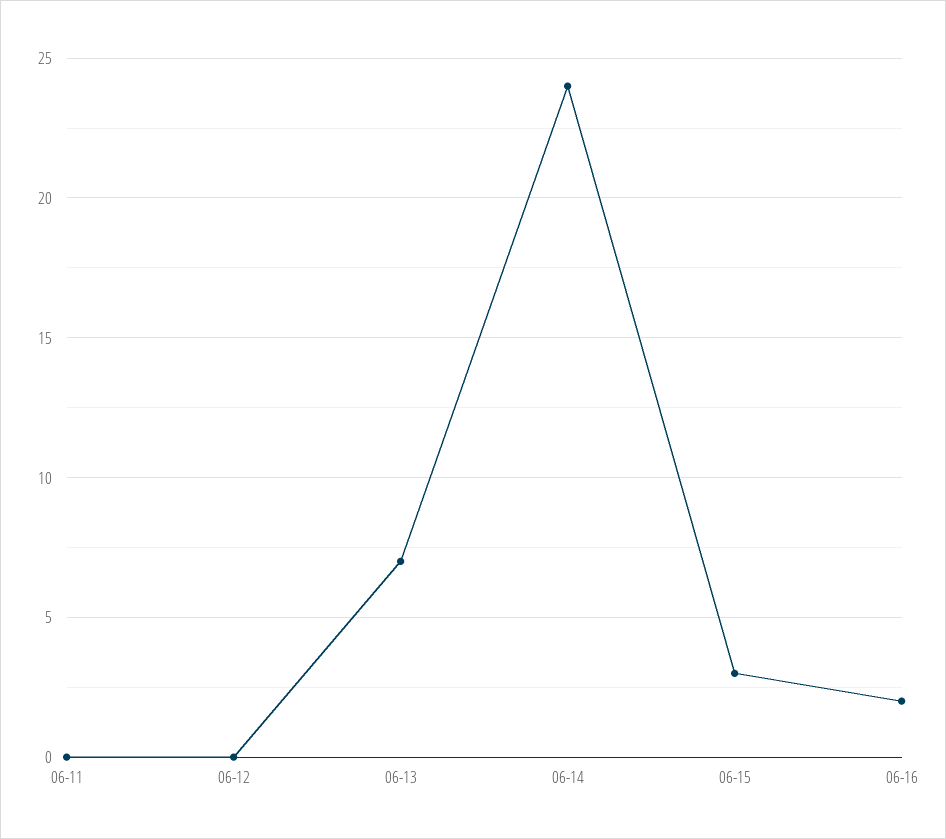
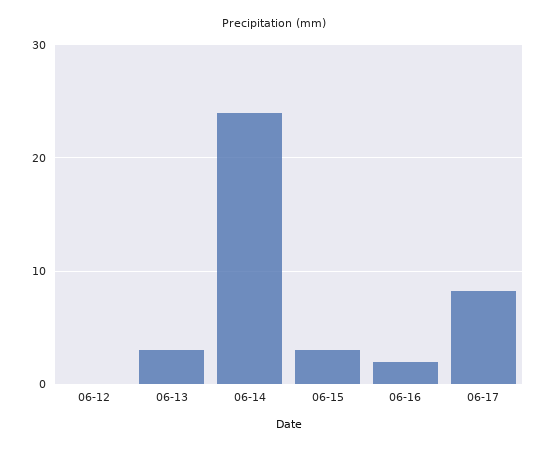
06-11: 0 -> none
06-13: 7 -> 3
06-17: none -> 8

